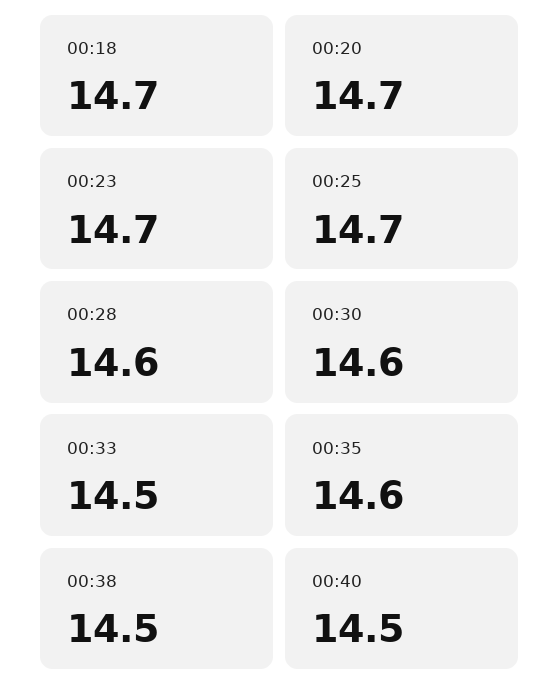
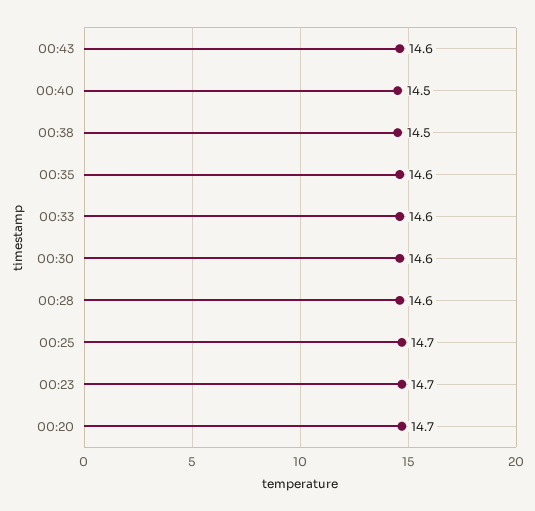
00:18: 14.7 -> none
00:33: 14.5 -> 14.6
00:43: none -> 14.6

